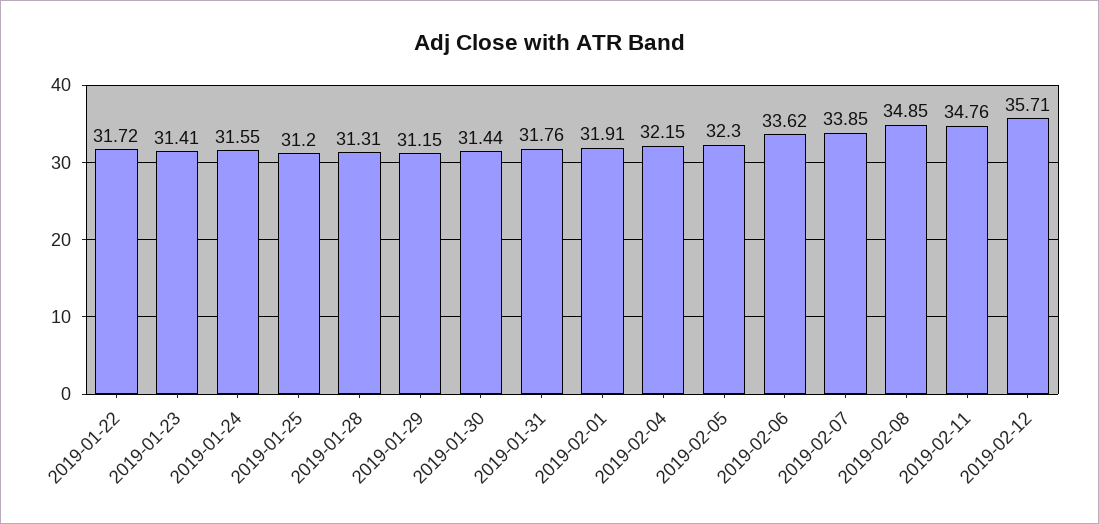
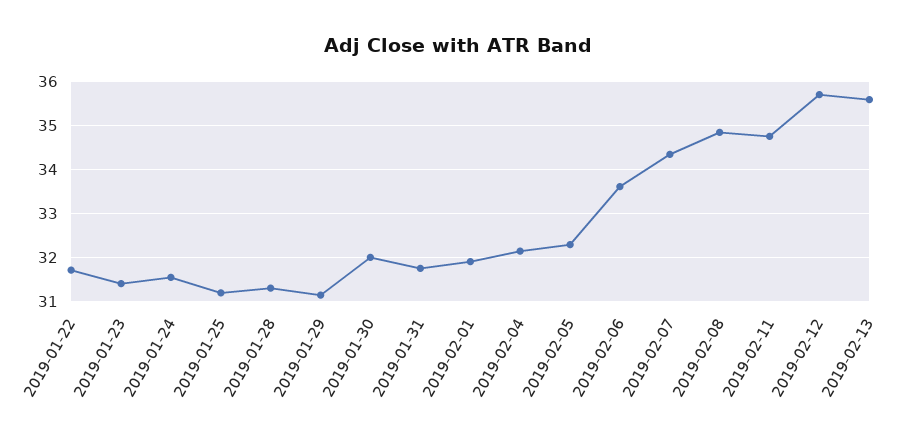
2019-01-30: 31.44 -> 32
2019-02-07: 33.85 -> 34.4
2019-02-13: none -> 35.6

